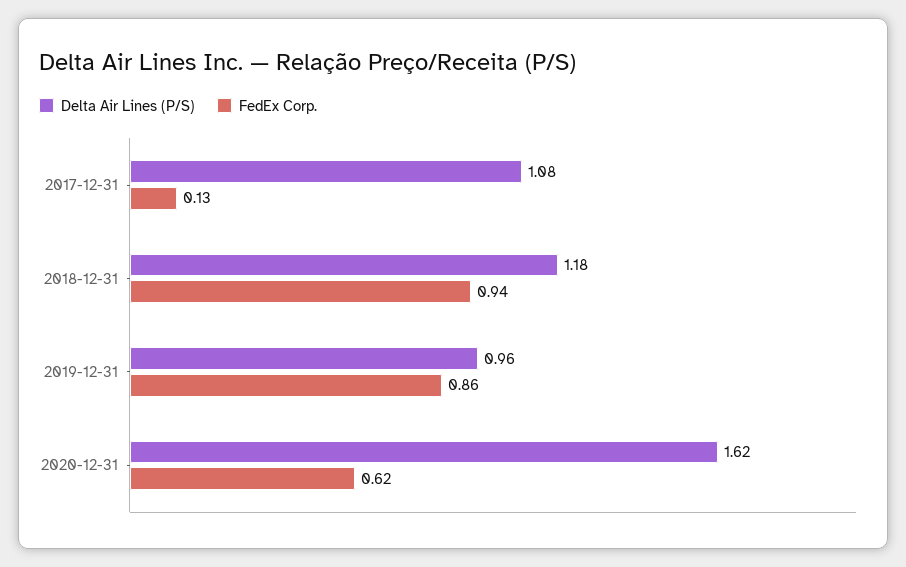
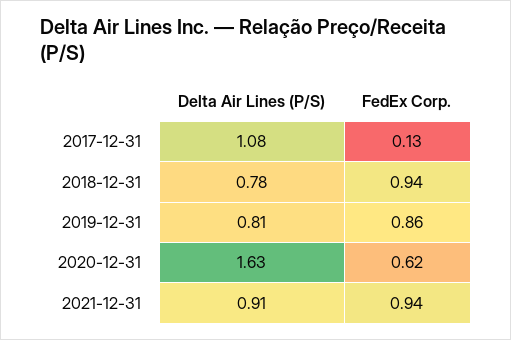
Delta Air Lines (P/S), 2018-12-31: 1.18 -> 0.78
Delta Air Lines (P/S), 2019-12-31: 0.96 -> 0.81
Delta Air Lines (P/S), 2020-12-31: 1.62 -> 1.63
Delta Air Lines (P/S), 2021-12-31: none -> 0.91
FedEx Corp., 2021-12-31: none -> 0.94

